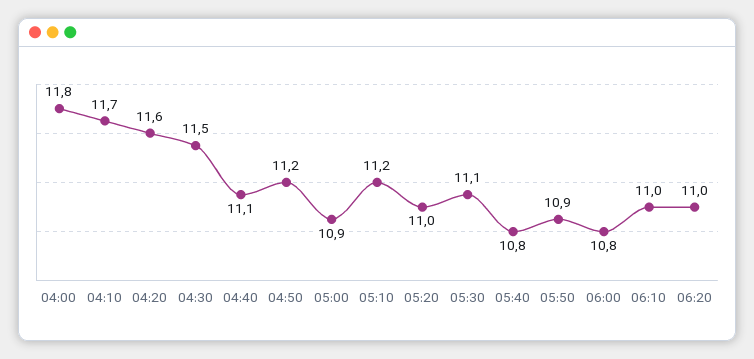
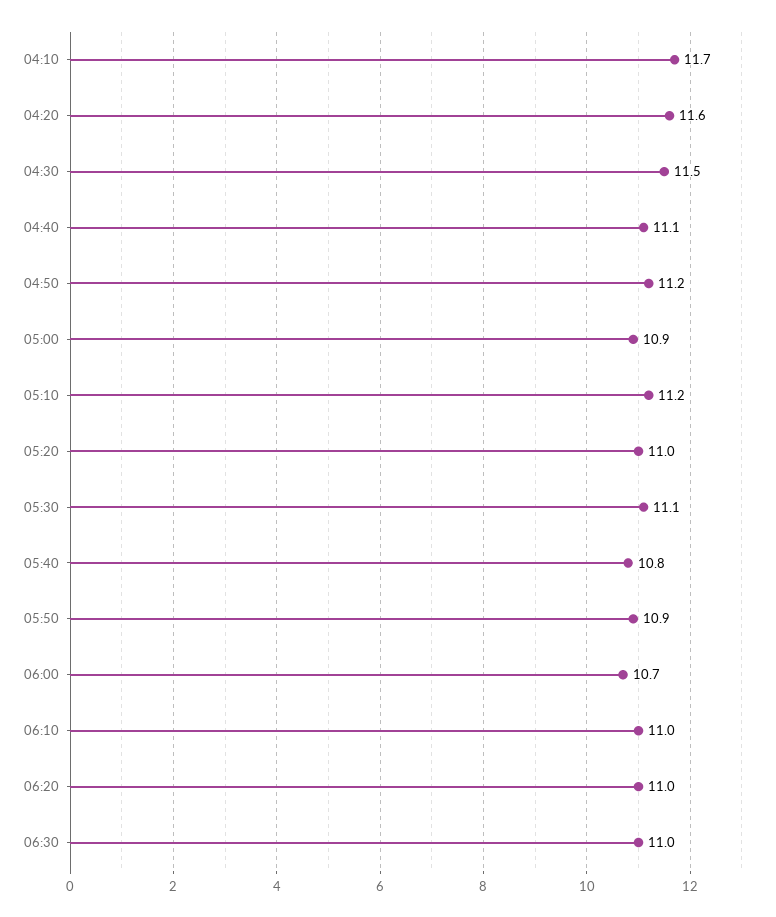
04:00: 11.8 -> none
06:00: 10.8 -> 10.7
06:30: none -> 11

